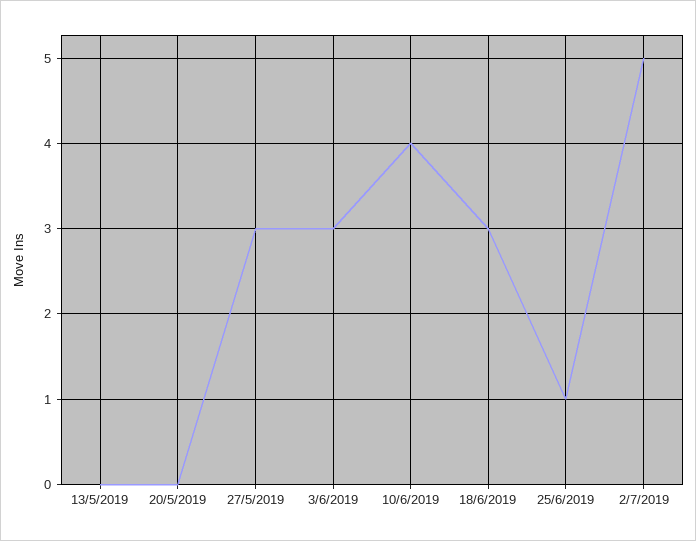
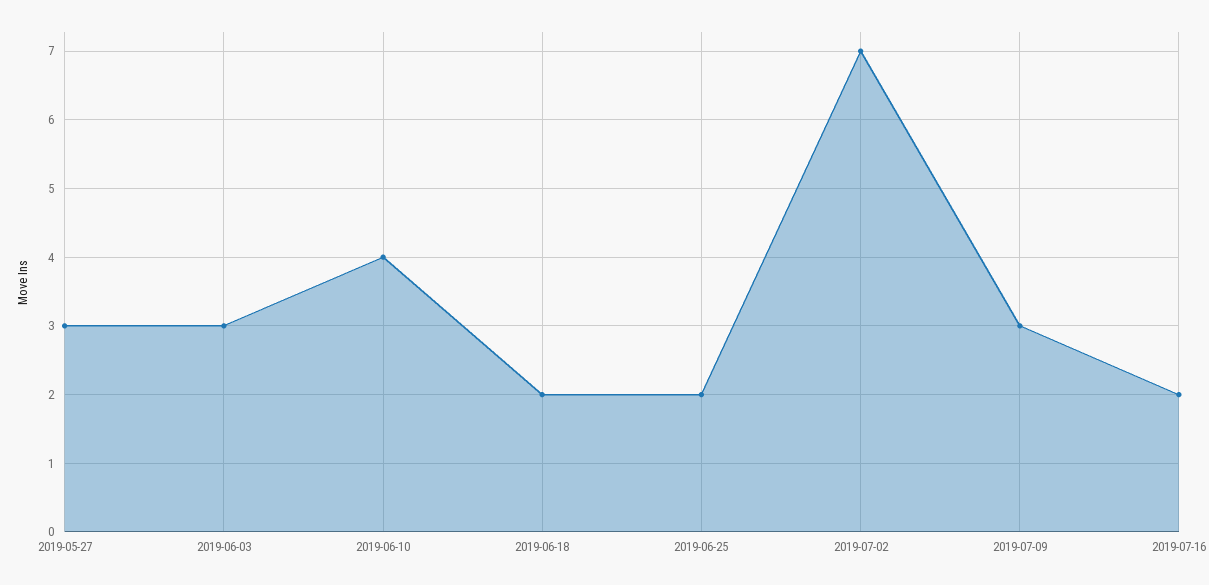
13/5/2019: 0 -> none
20/5/2019: 0 -> none
18/6/2019: 3 -> 2
25/6/2019: 1 -> 2
2/7/2019: 5 -> 7
2019-07-09: none -> 3
2019-07-16: none -> 2

